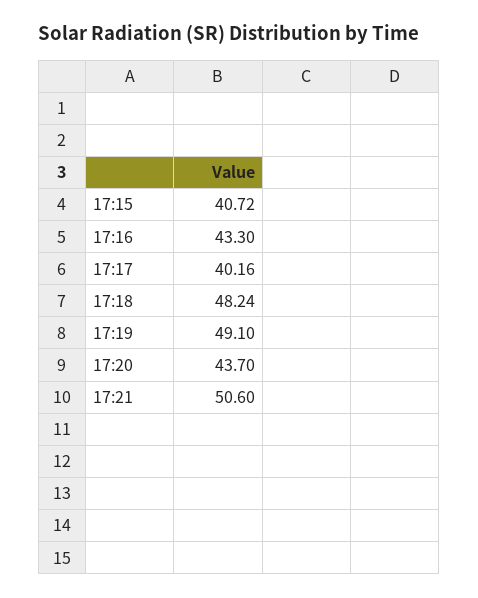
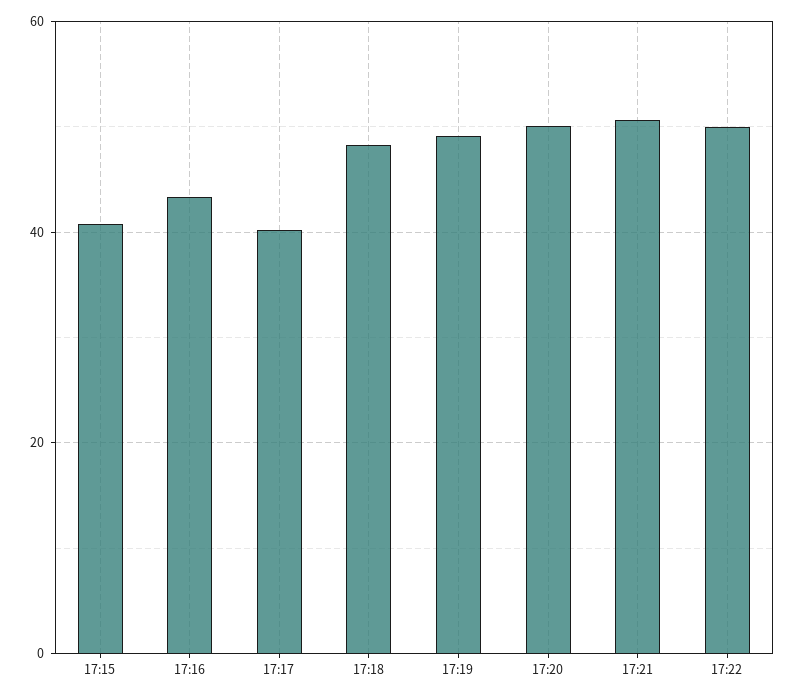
17:20: 43.7 -> 50
17:22: none -> 50

